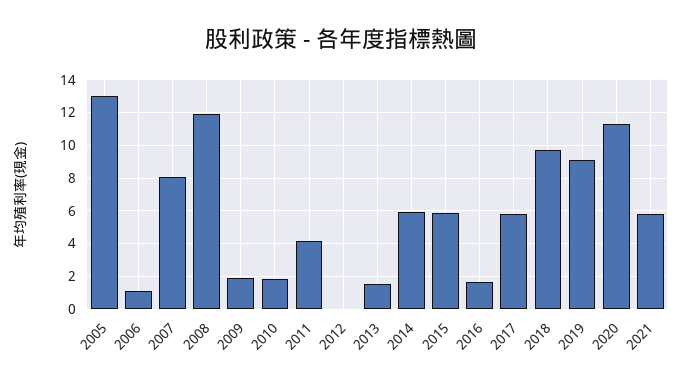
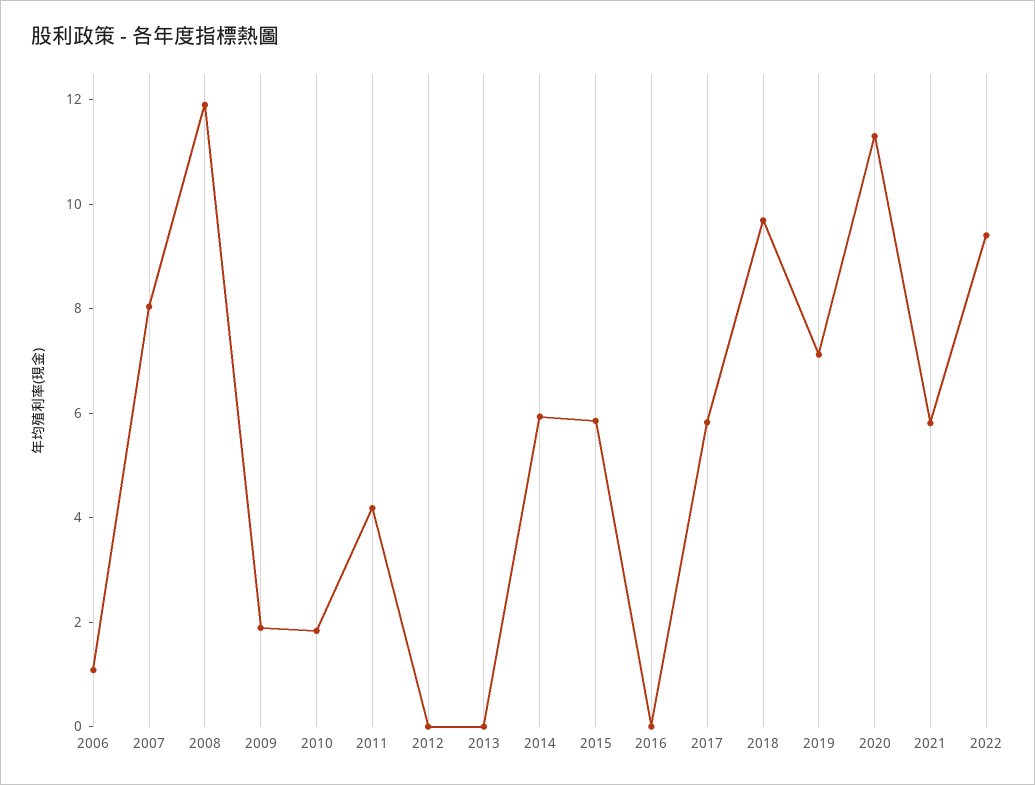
2005: 13 -> none
2013: 1.5 -> 0
2016: 1.5 -> 0
2019: 9 -> 7
2022: none -> 9.5

